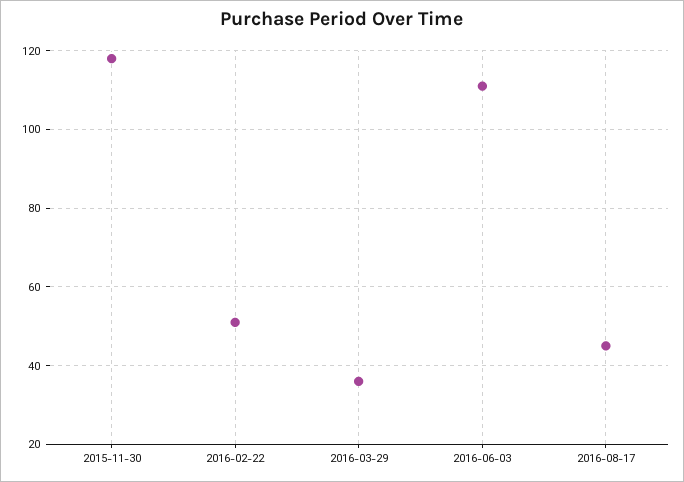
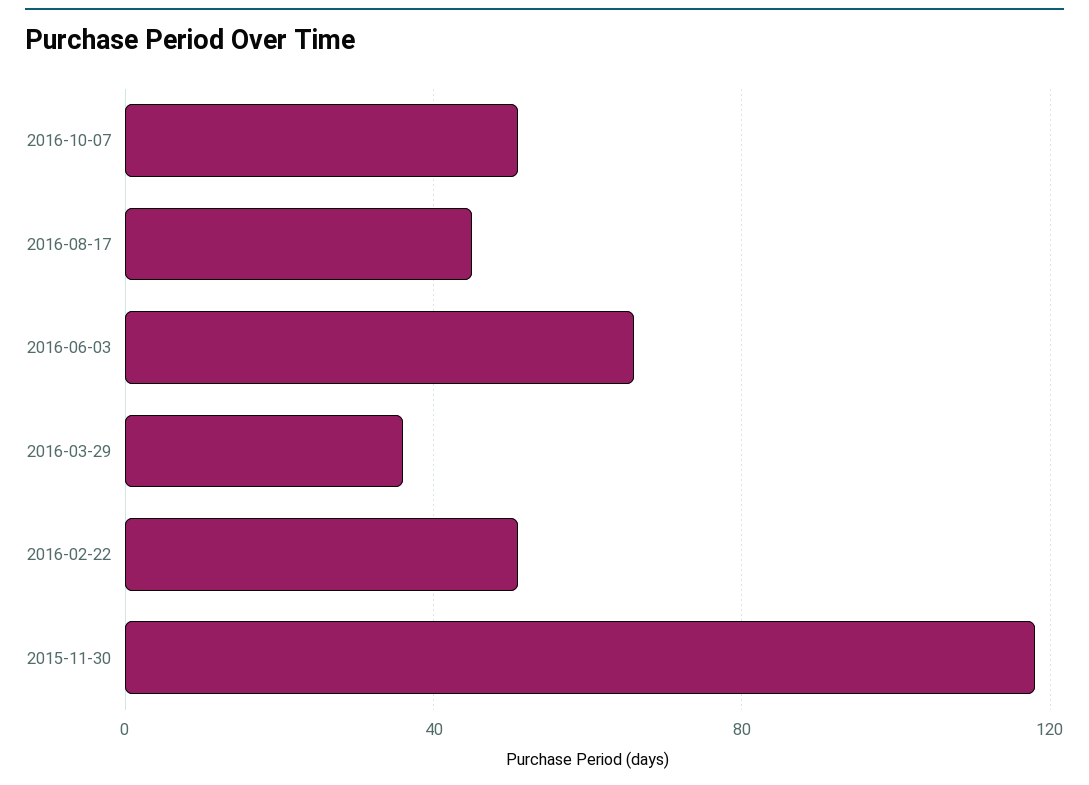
2016-06-03: 110 -> 65
2016-10-07: none -> 50

